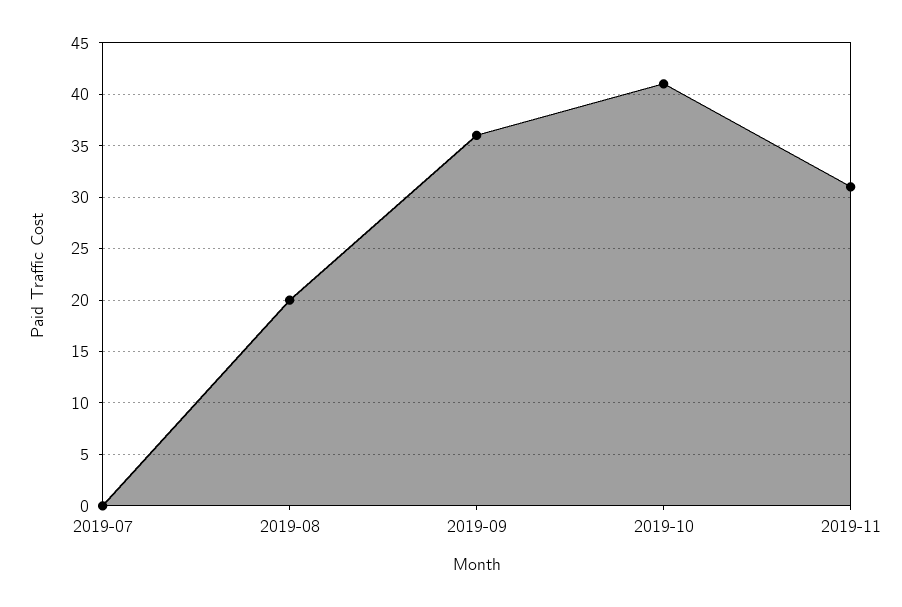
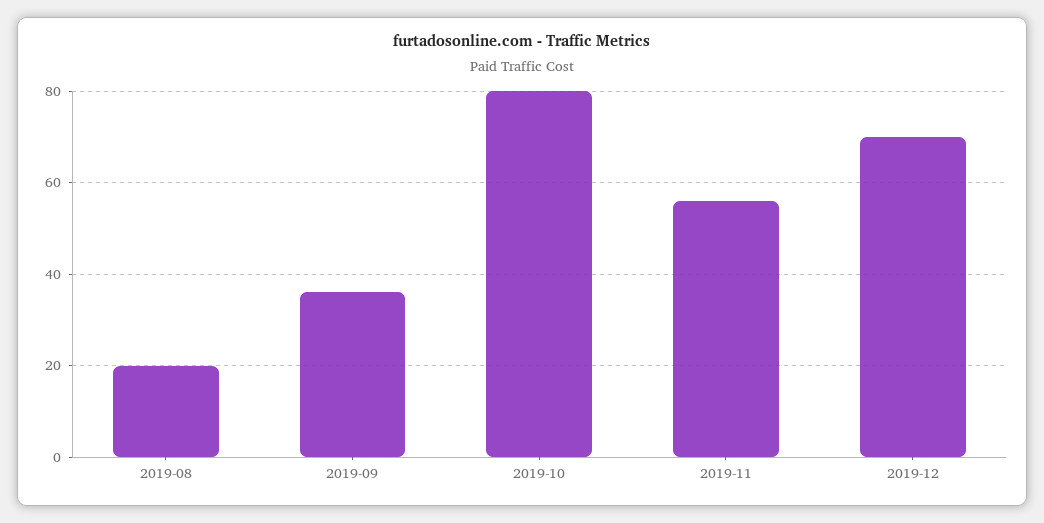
2019-07: 0 -> none
2019-10: 41 -> 80
2019-11: 31 -> 55
2019-12: none -> 70

